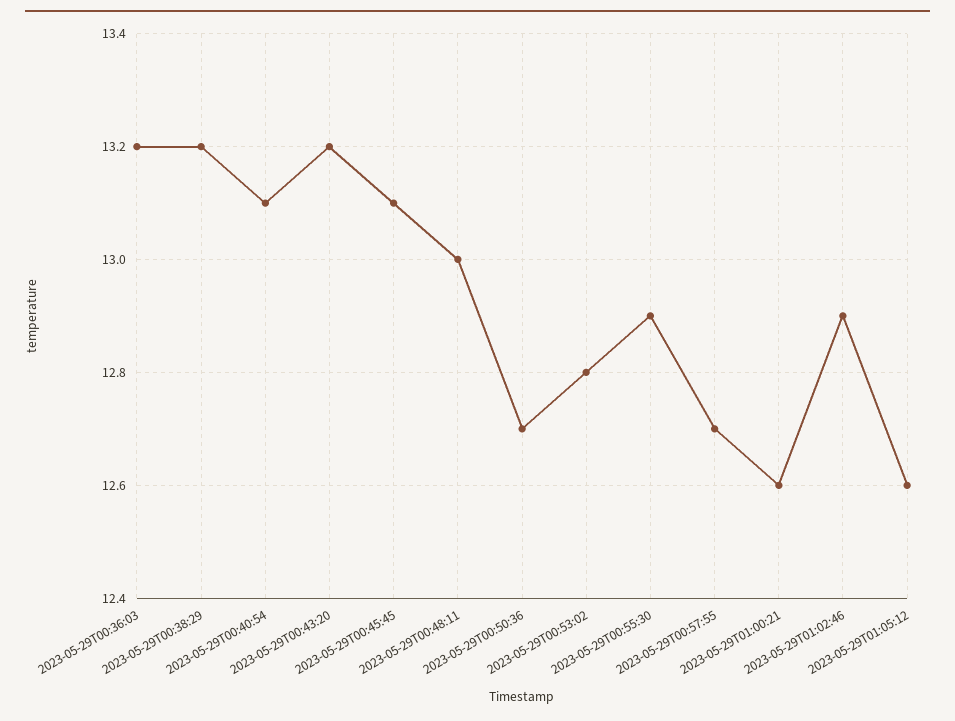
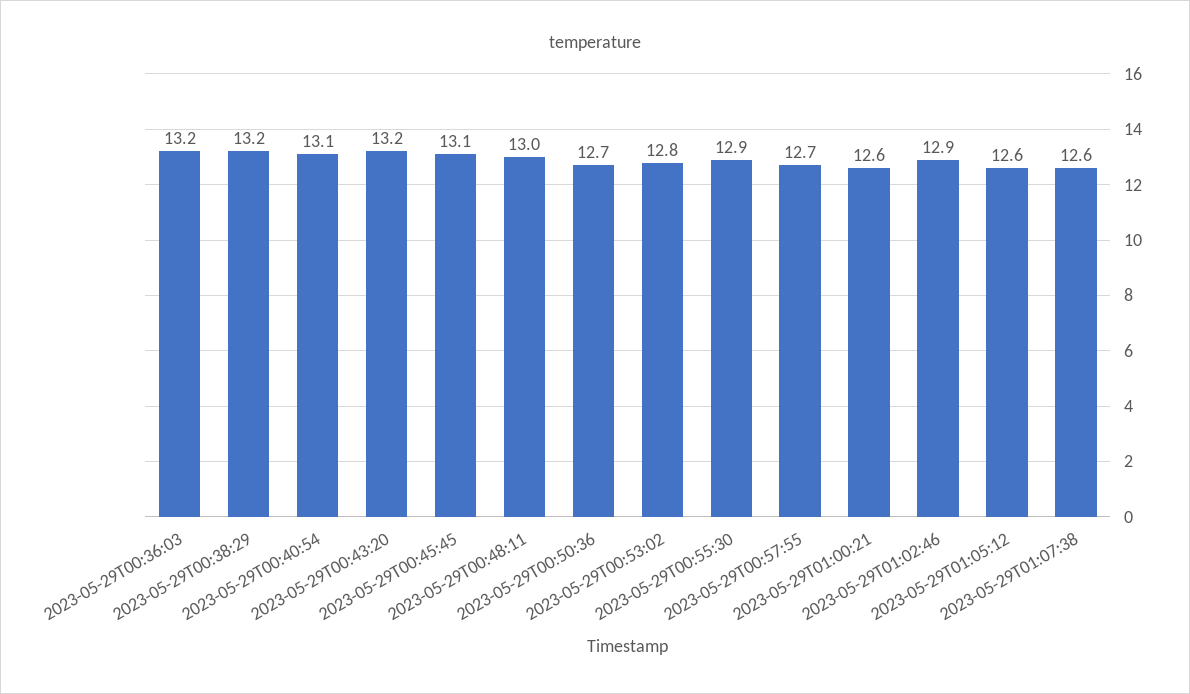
2023-05-29T01:07:38: none -> 12.6

